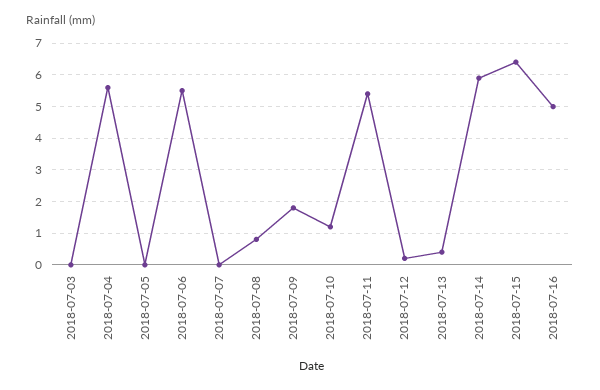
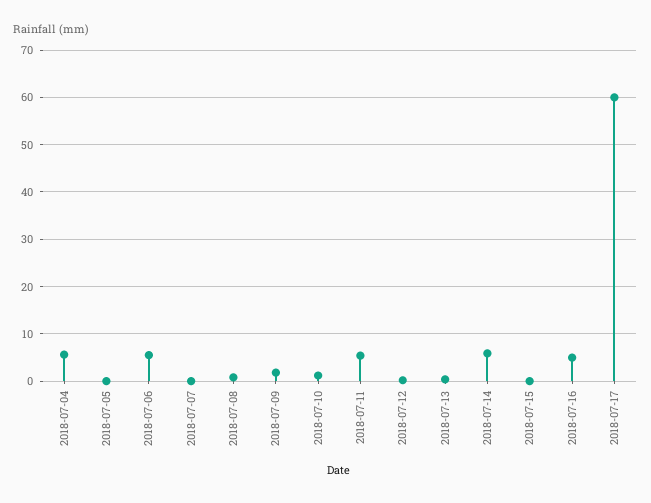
2018-07-03: 0 -> none
2018-07-15: 6.5 -> 0
2018-07-17: none -> 60

